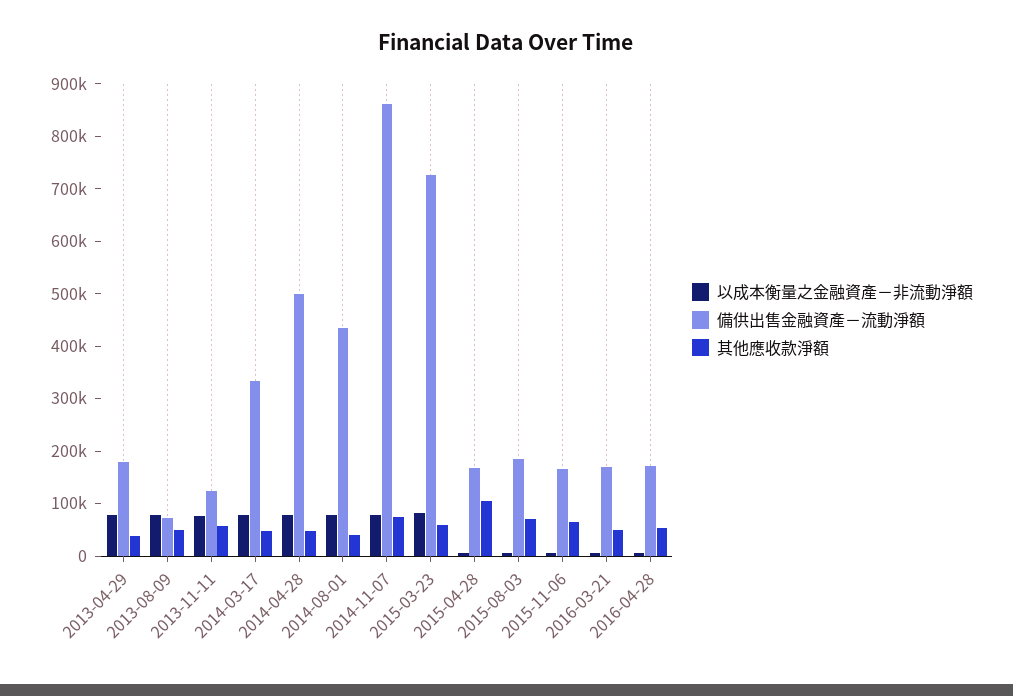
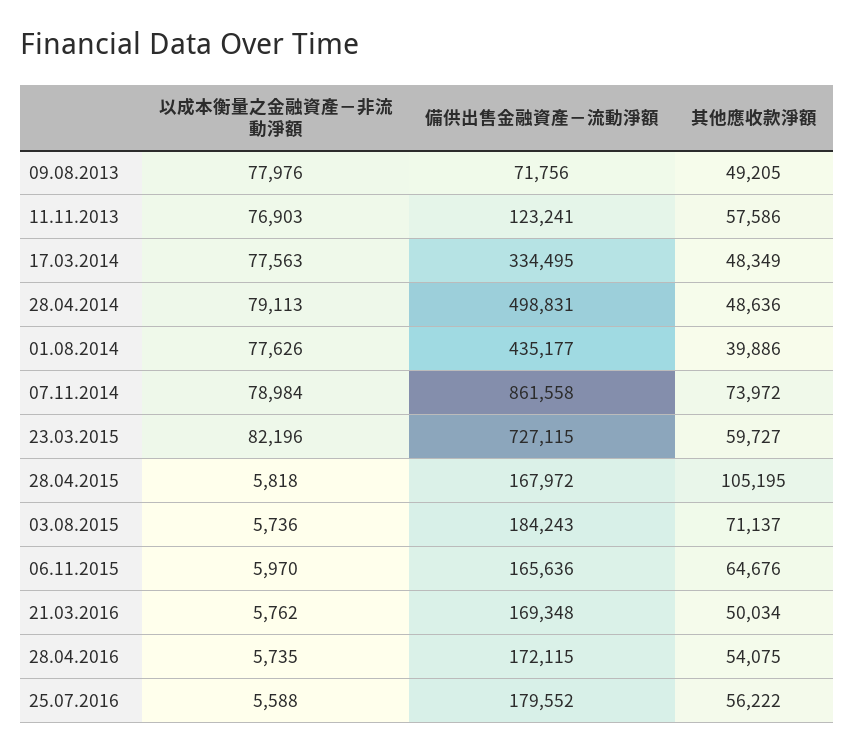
以成本衡量之金融資產－非流動淨額, 2013-04-29: 80000 -> none
備供出售金融資產－流動淨額, 2013-04-29: 180000 -> none
其他應收款淨額, 2013-04-29: 40000 -> none
以成本衡量之金融資產－非流動淨額, 25.07.2016: none -> 5588
備供出售金融資產－流動淨額, 25.07.2016: none -> 179552
其他應收款淨額, 25.07.2016: none -> 56222

